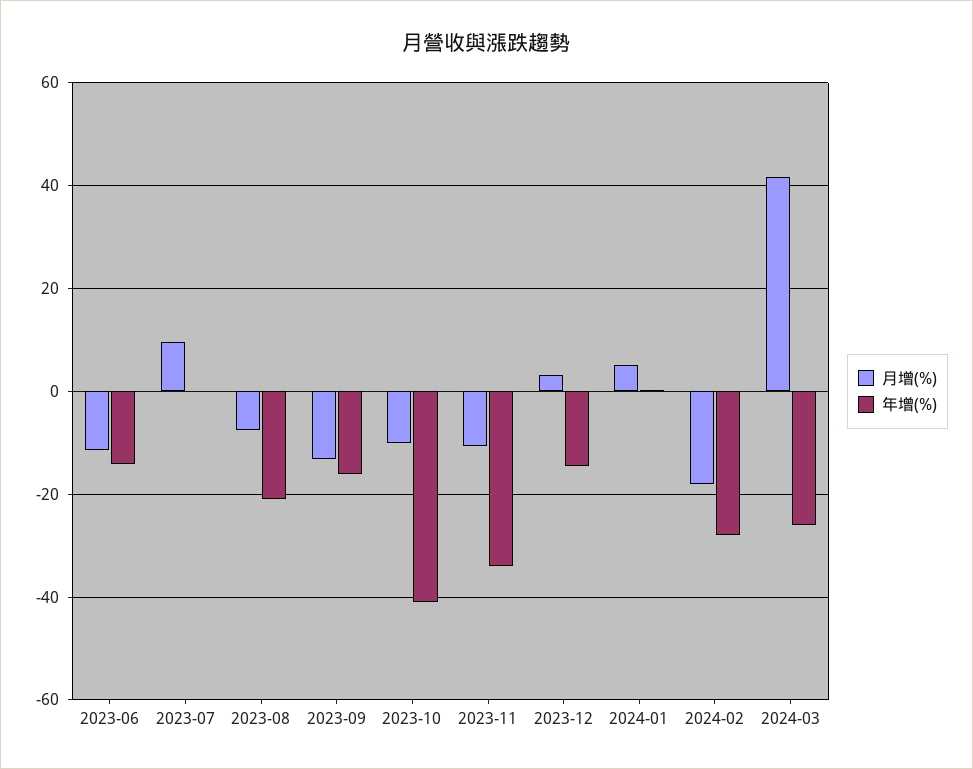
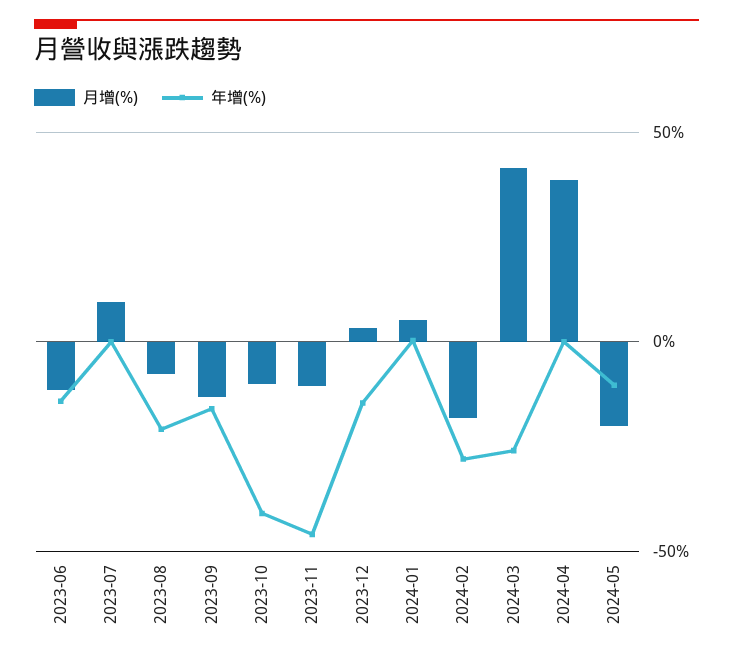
年增(%), 2023-11: -34 -> -45
月增(%), 2024-04: none -> 40
年增(%), 2024-04: none -> 0
月增(%), 2024-05: none -> -20
年增(%), 2024-05: none -> -10

